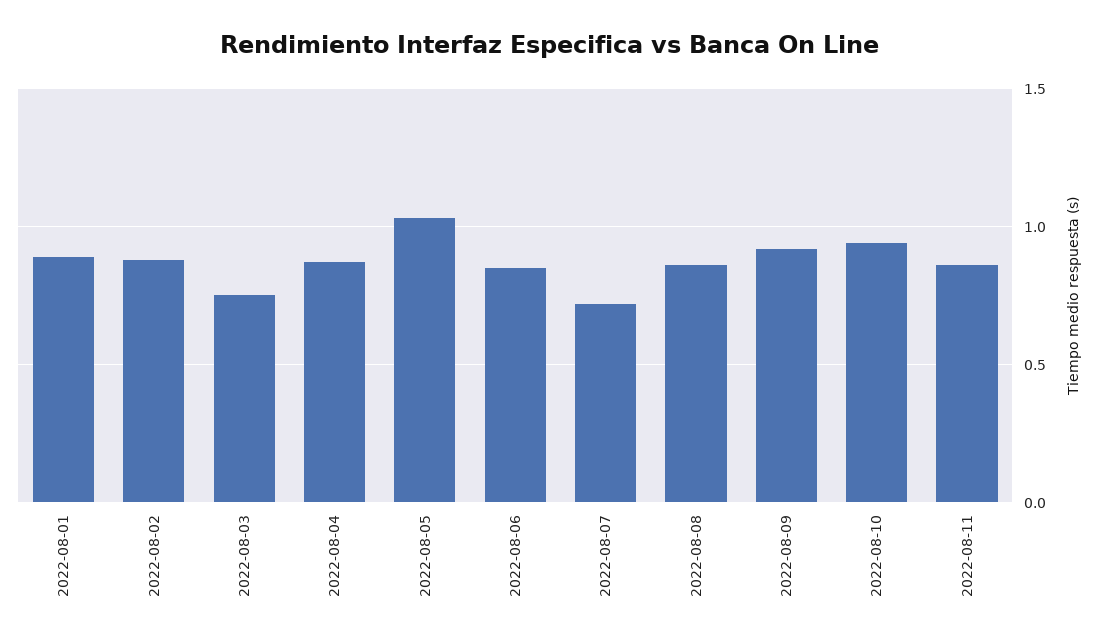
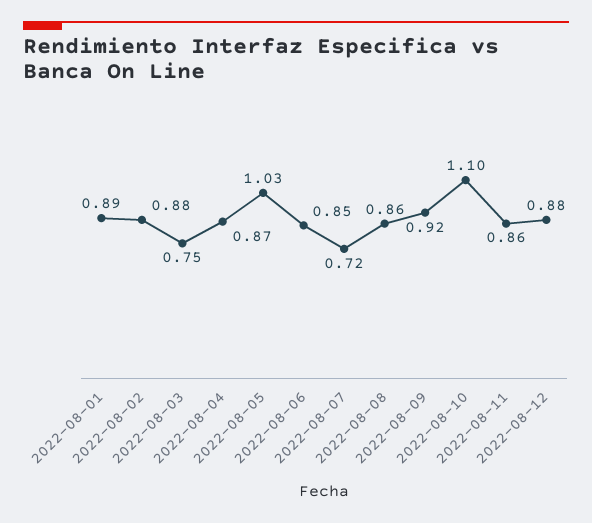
2022-08-10: 0.95 -> 1.1
2022-08-12: none -> 0.88

